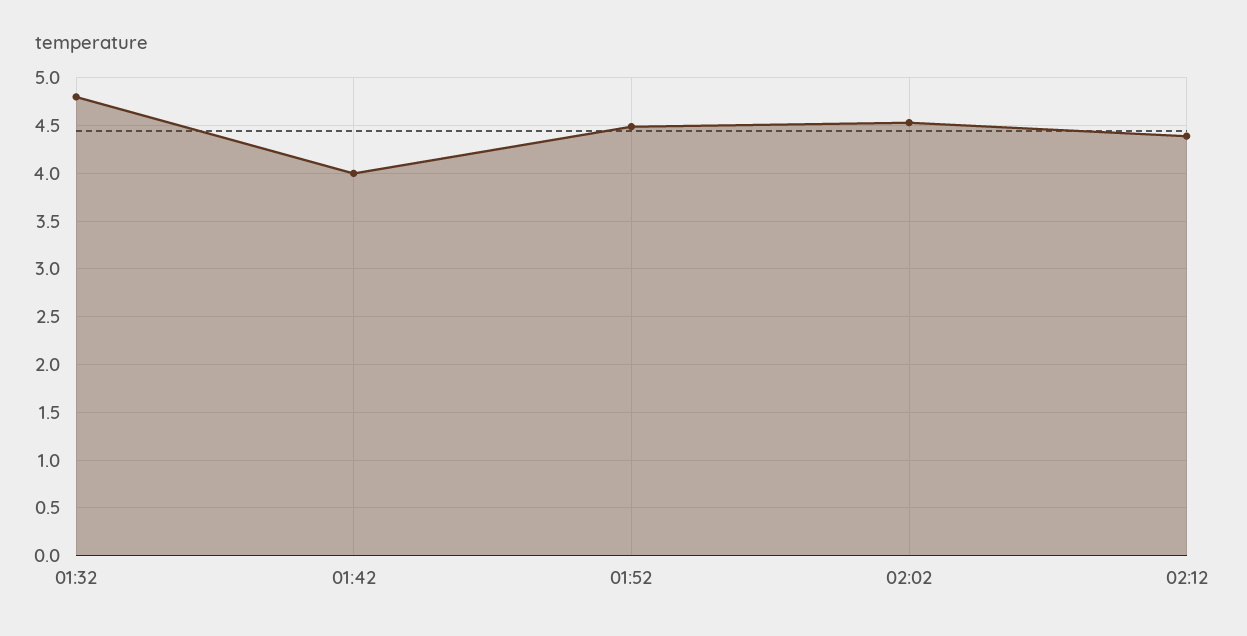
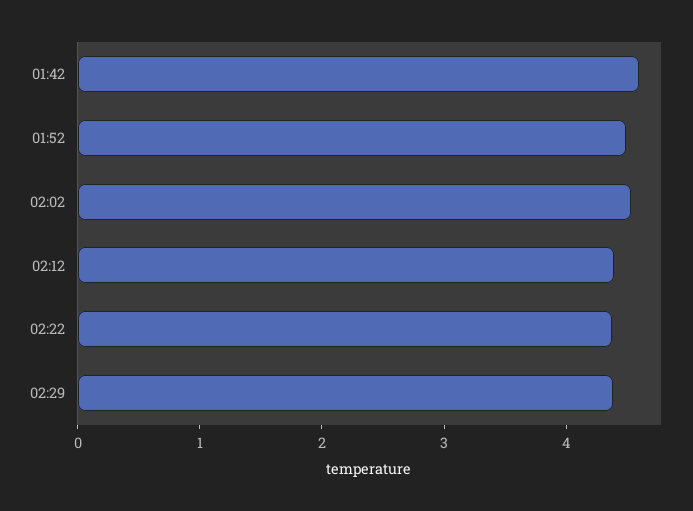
01:32: 4.8 -> none
01:42: 4 -> 4.6
02:22: none -> 4.4
02:29: none -> 4.4

